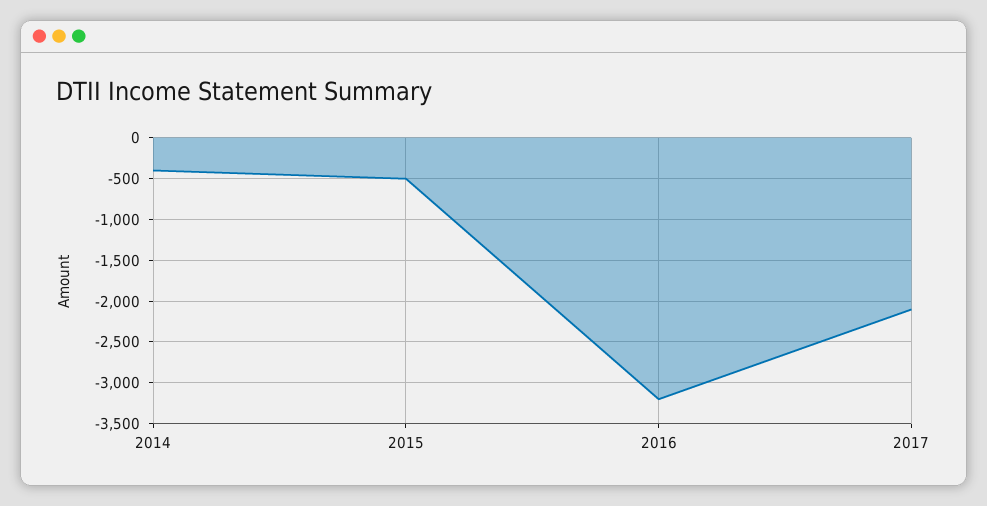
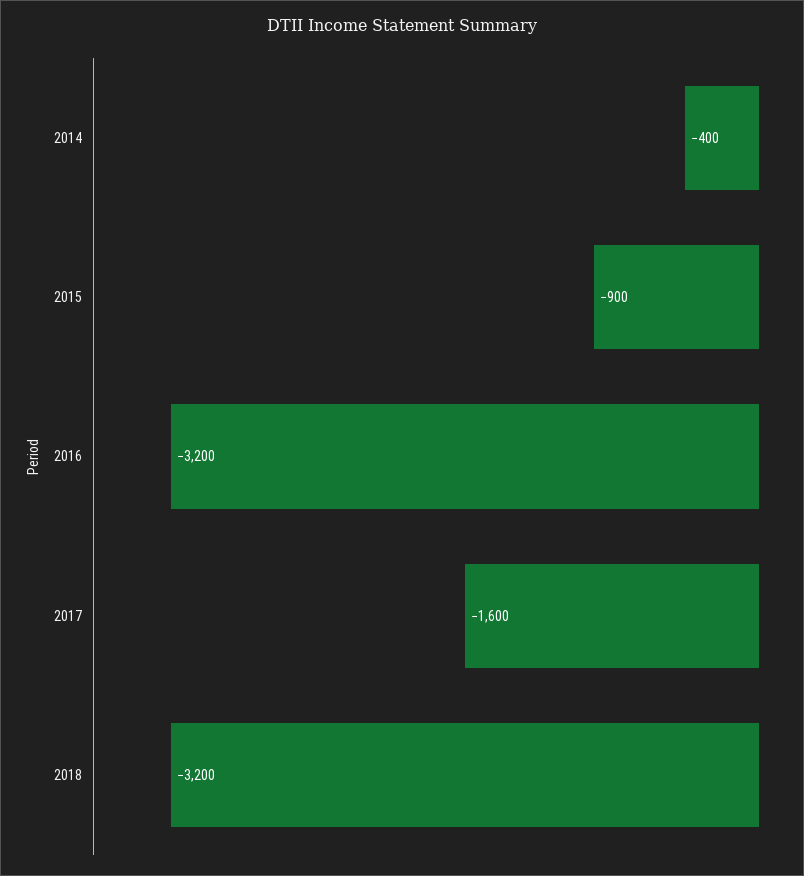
2015: -500 -> -900
2017: -2100 -> -1600
2018: none -> -3200

